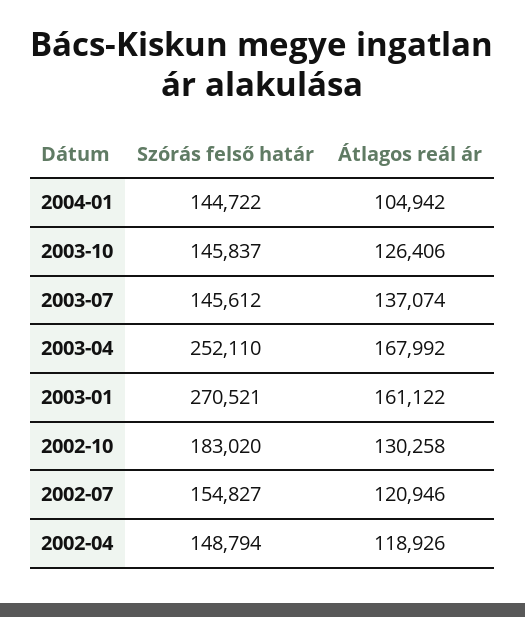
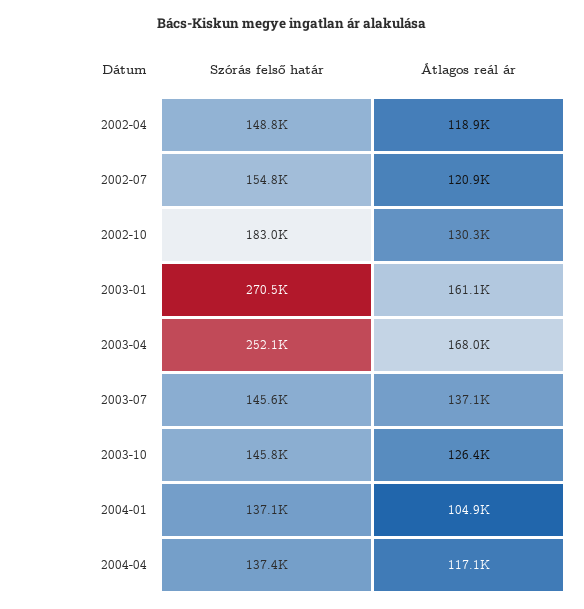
Szórás felső határ, 2004-01: 144722 -> 137100
Szórás felső határ, 2004-04: none -> 137400
Átlagos reál ár, 2004-04: none -> 117100

